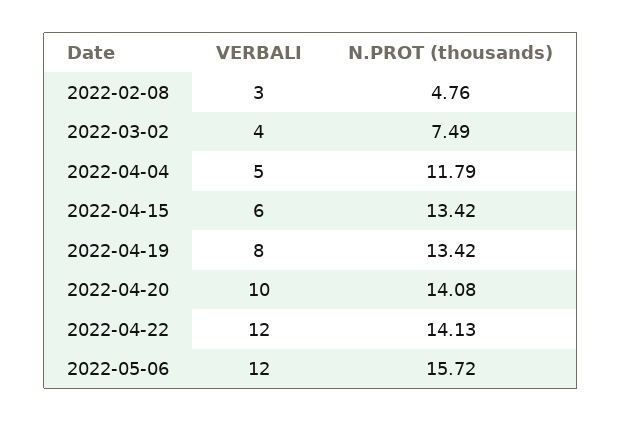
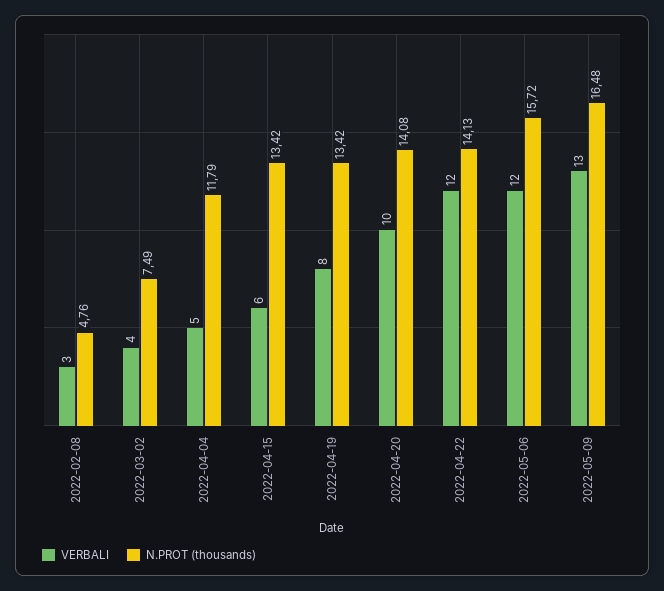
VERBALI, 2022-05-09: none -> 13
N.PROT (thousands), 2022-05-09: none -> 16.48

